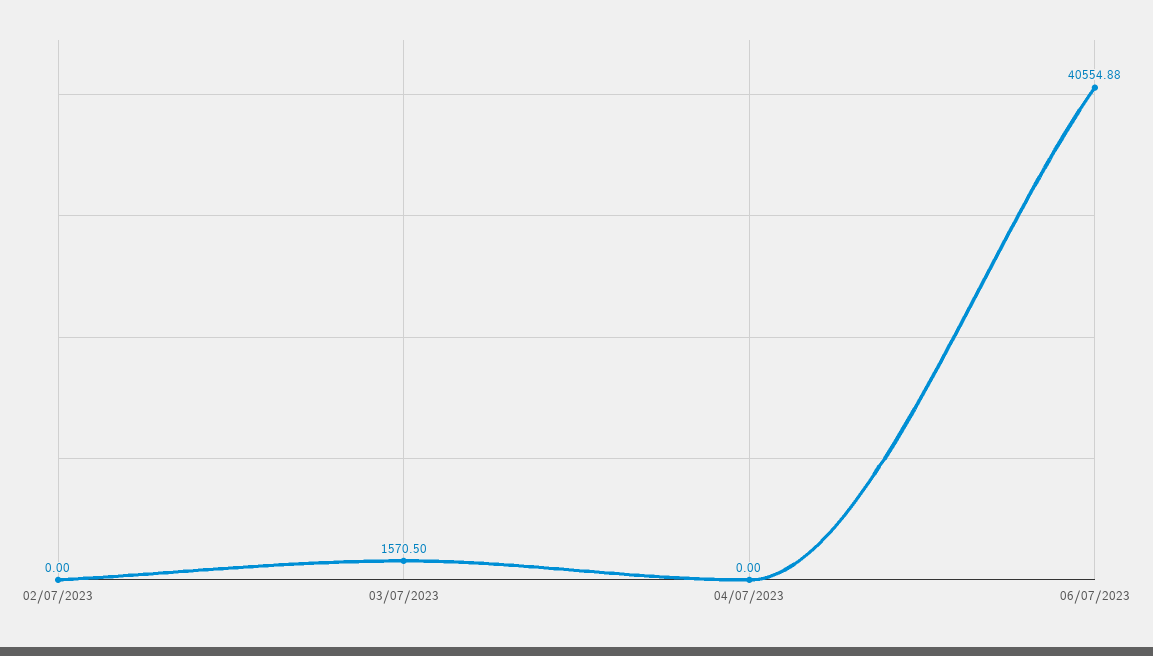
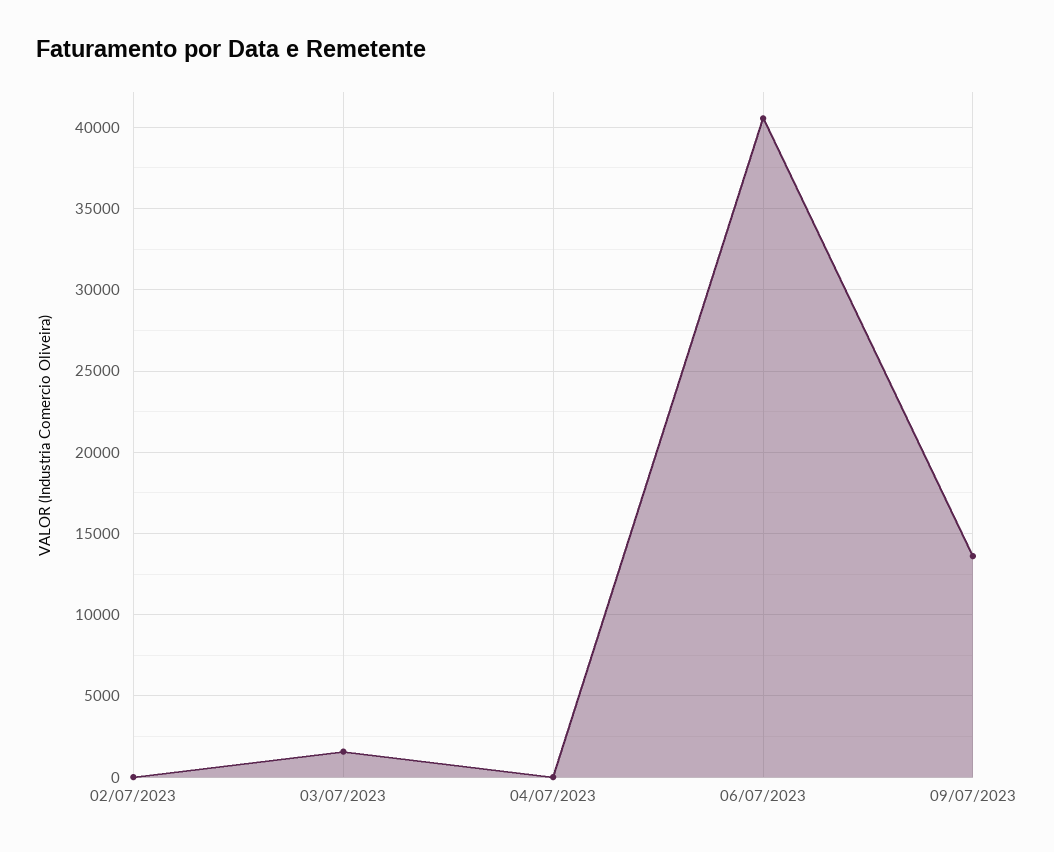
09/07/2023: none -> 13500

